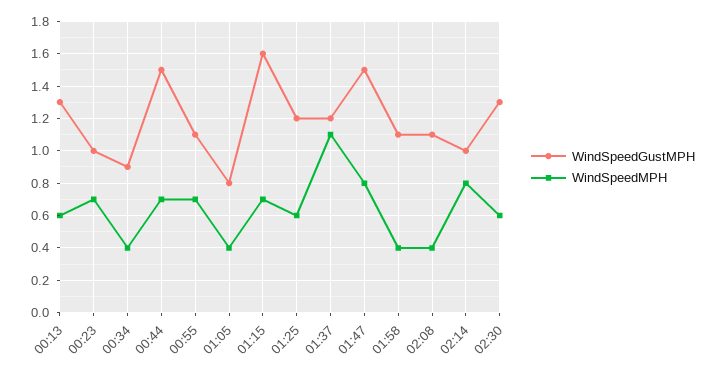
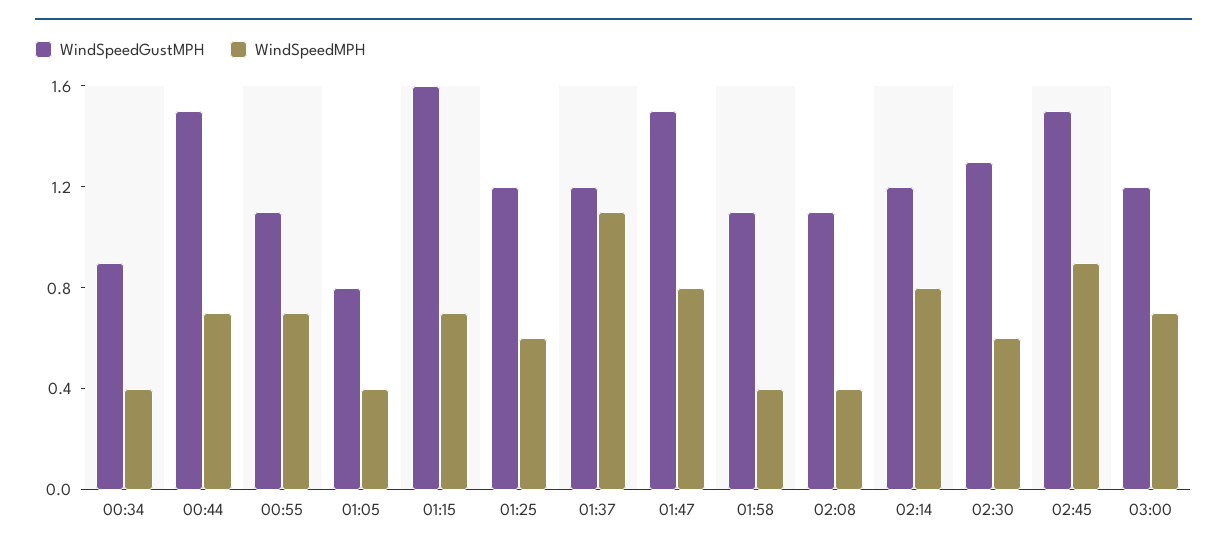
WindSpeedGustMPH, 00:13: 1.3 -> none
WindSpeedMPH, 00:13: 0.6 -> none
WindSpeedGustMPH, 00:23: 1 -> none
WindSpeedMPH, 00:23: 0.7 -> none
WindSpeedGustMPH, 02:14: 1 -> 1.2
WindSpeedGustMPH, 02:45: none -> 1.5
WindSpeedMPH, 02:45: none -> 0.9
WindSpeedGustMPH, 03:00: none -> 1.2
WindSpeedMPH, 03:00: none -> 0.7

